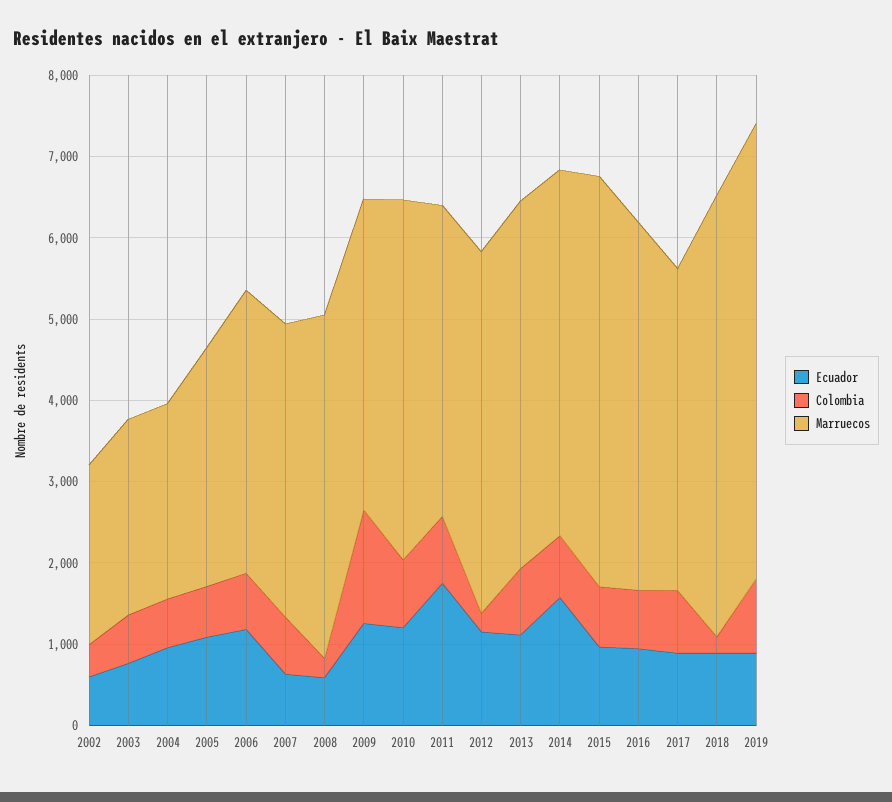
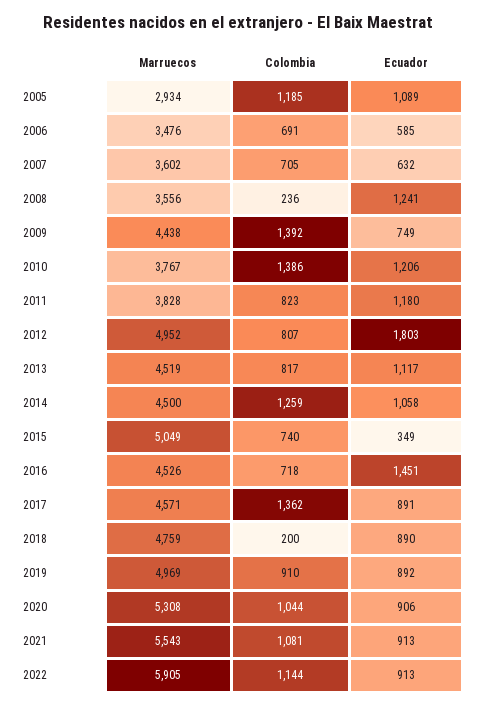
Ecuador, 2002: 600 -> none
Colombia, 2002: 400 -> none
Marruecos, 2002: 2200 -> none
Ecuador, 2003: 800 -> none
Colombia, 2003: 600 -> none
Marruecos, 2003: 2400 -> none
Ecuador, 2004: 1000 -> none
Colombia, 2004: 600 -> none
Marruecos, 2004: 2400 -> none
Colombia, 2005: 600 -> 1185
Ecuador, 2006: 1200 -> 585
Ecuador, 2008: 600 -> 1241
Marruecos, 2008: 4200 -> 3556
Ecuador, 2009: 1200 -> 749
Marruecos, 2009: 3800 -> 4438
Colombia, 2010: 800 -> 1386
Marruecos, 2010: 4400 -> 3767
Ecuador, 2011: 1800 -> 1180
Ecuador, 2012: 1200 -> 1803
Colombia, 2012: 200 -> 807
Marruecos, 2012: 4400 -> 4952
Ecuador, 2014: 1600 -> 1058
Colombia, 2014: 800 -> 1259
Ecuador, 2015: 1000 -> 349
Ecuador, 2016: 1000 -> 1451
Colombia, 2017: 800 -> 1362
Marruecos, 2017: 4000 -> 4571
Marruecos, 2018: 5400 -> 4759
Marruecos, 2019: 5600 -> 4969
Marruecos, 2020: none -> 5308
Colombia, 2020: none -> 1044
Ecuador, 2020: none -> 906
Marruecos, 2021: none -> 5543
Colombia, 2021: none -> 1081
Ecuador, 2021: none -> 913
Marruecos, 2022: none -> 5905
Colombia, 2022: none -> 1144
Ecuador, 2022: none -> 913

